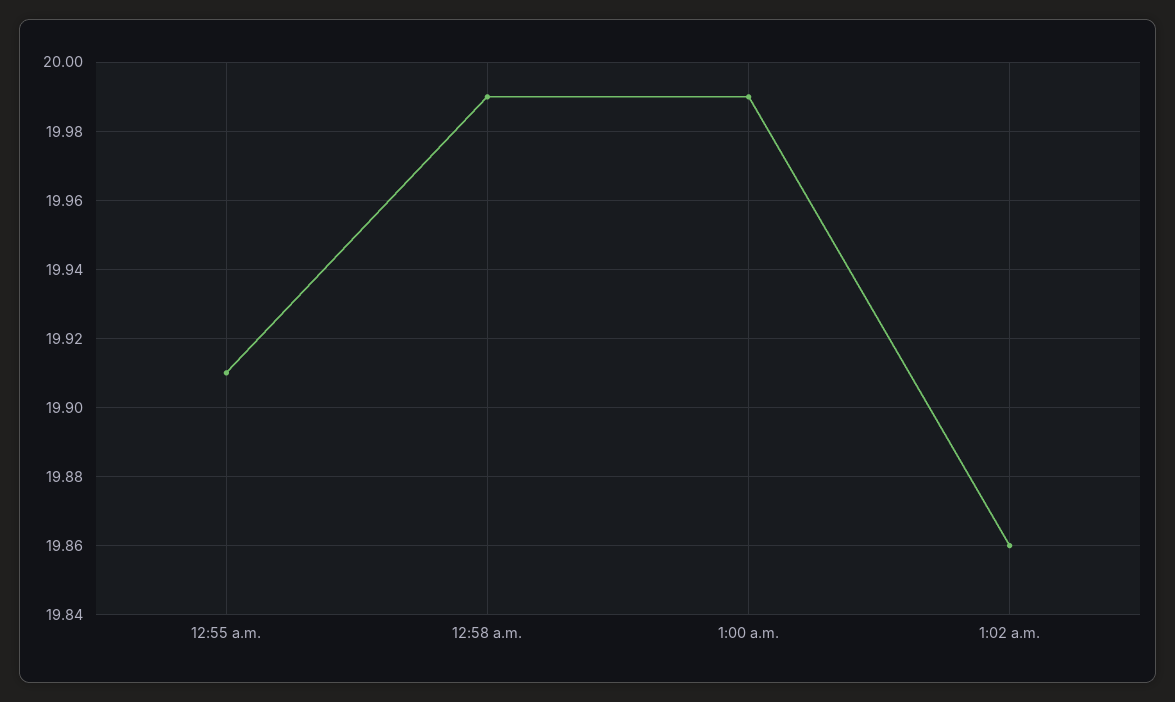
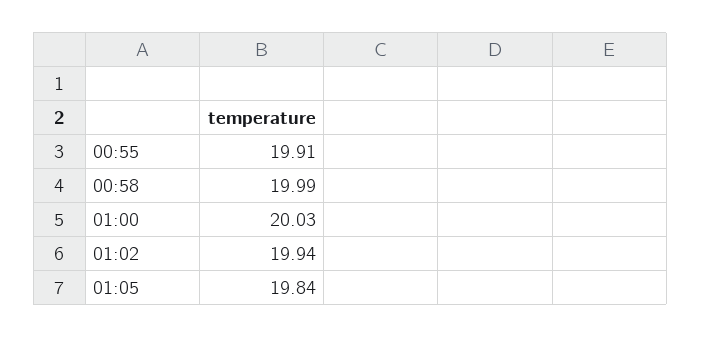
1:00 a.m.: 19.99 -> 20.03
1:02 a.m.: 19.86 -> 19.94
01:05: none -> 19.84

